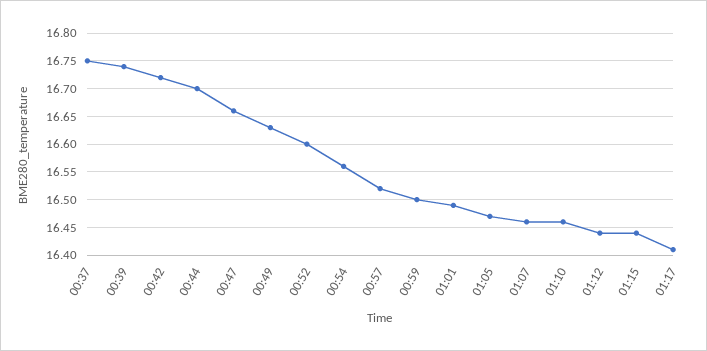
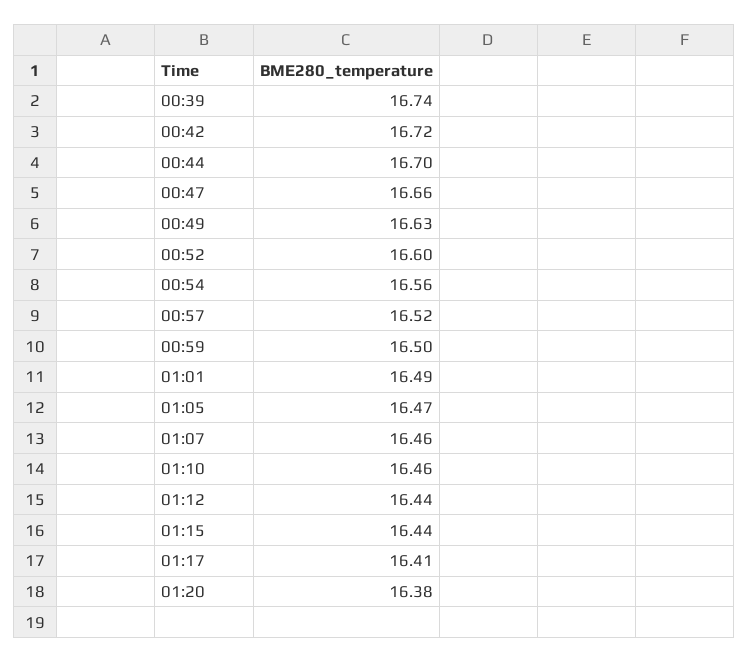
00:37: 16.75 -> none
01:20: none -> 16.38

